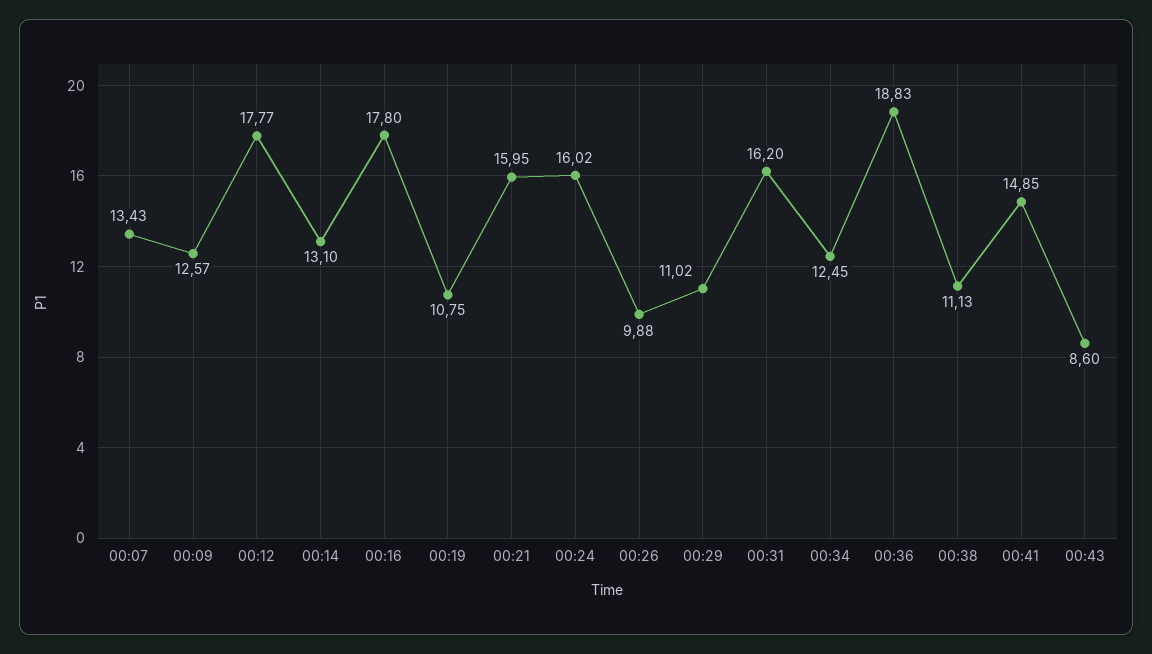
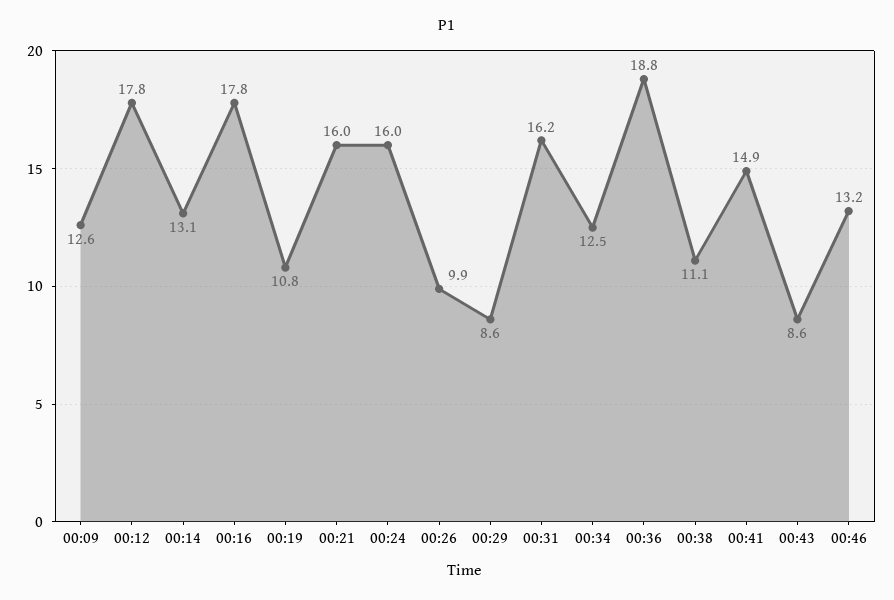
00:07: 13.43 -> none
00:29: 11.02 -> 8.6
00:46: none -> 13.2

